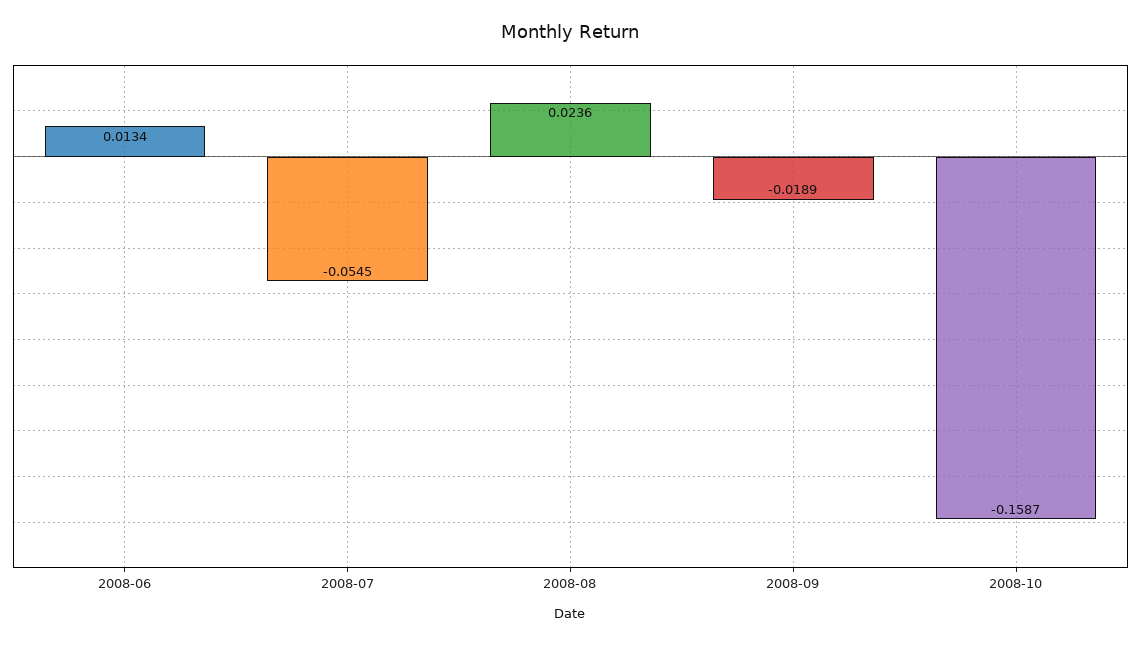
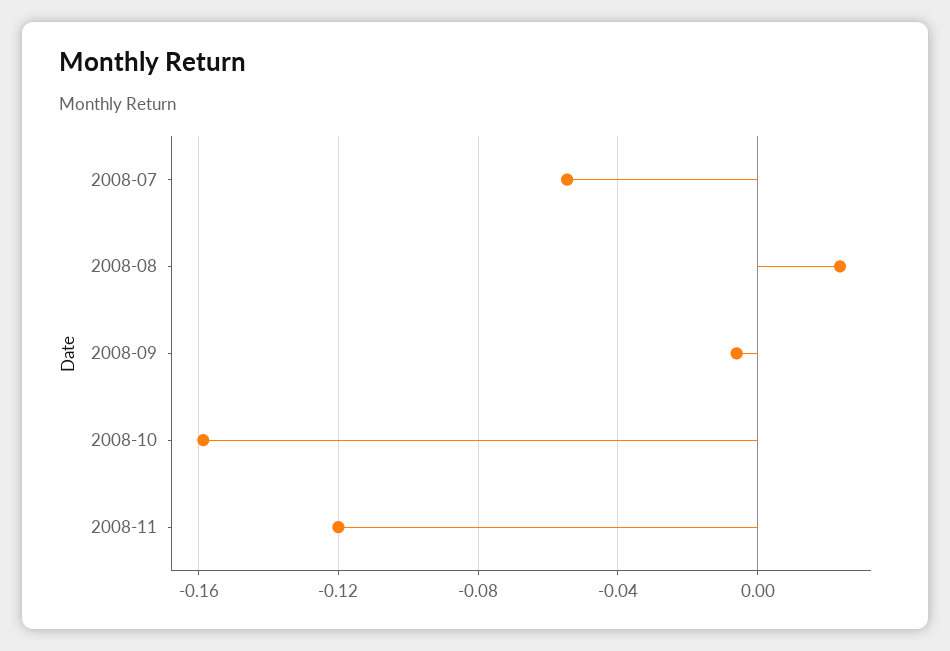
2008-06: 0.0134 -> none
2008-09: -0.0189 -> -0.005
2008-11: none -> -0.12

